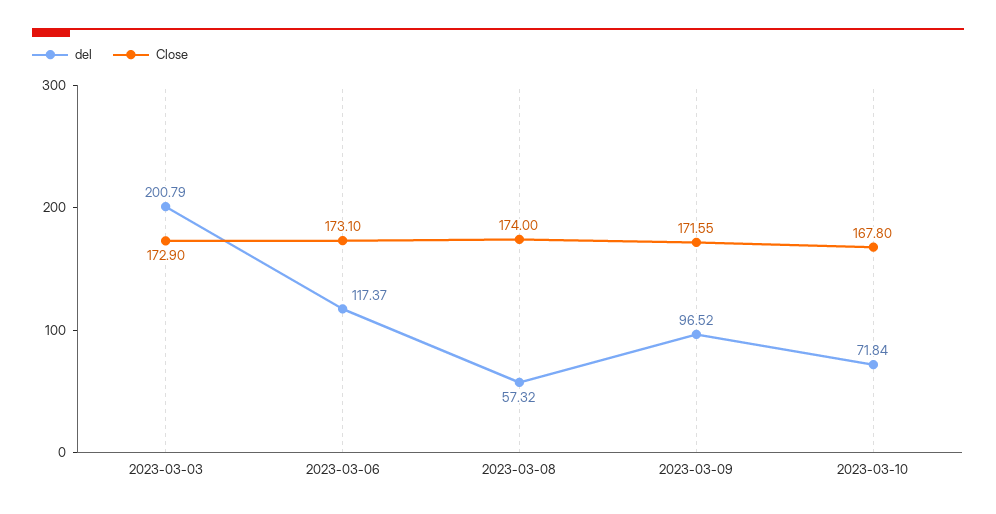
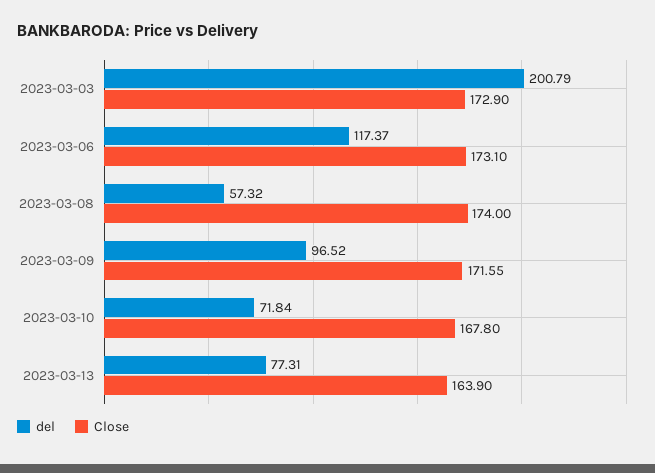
del, 2023-03-13: none -> 77.31
Close, 2023-03-13: none -> 163.9

